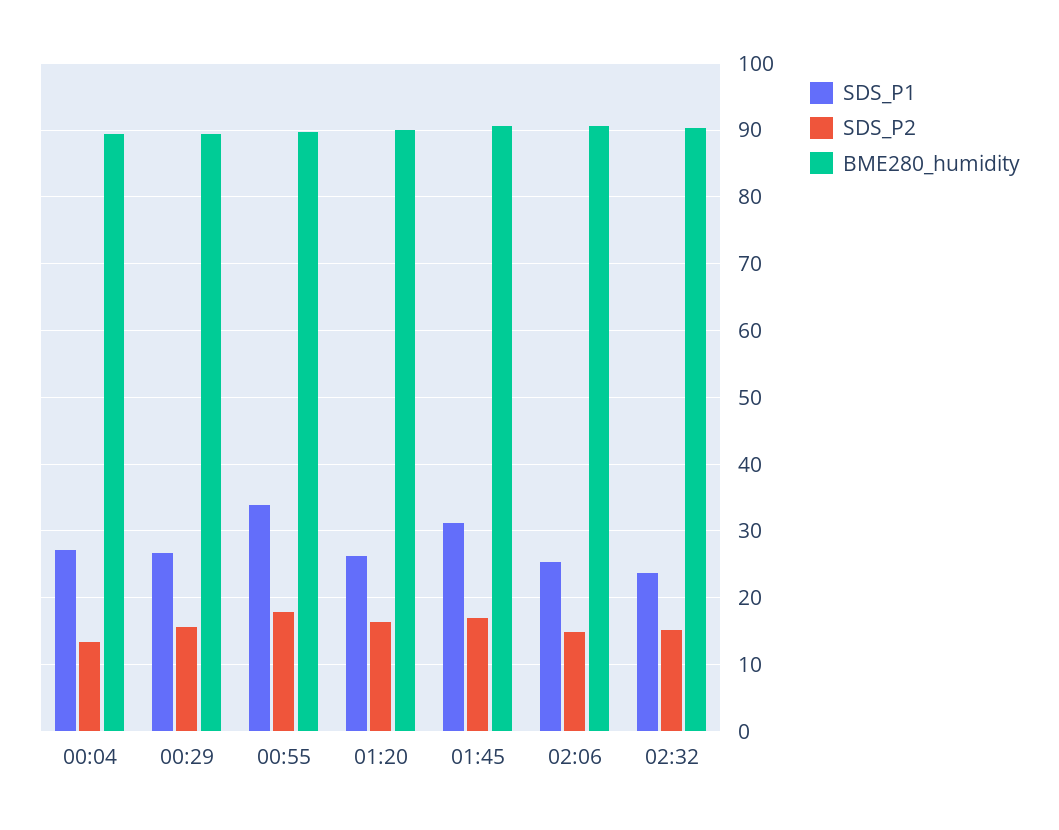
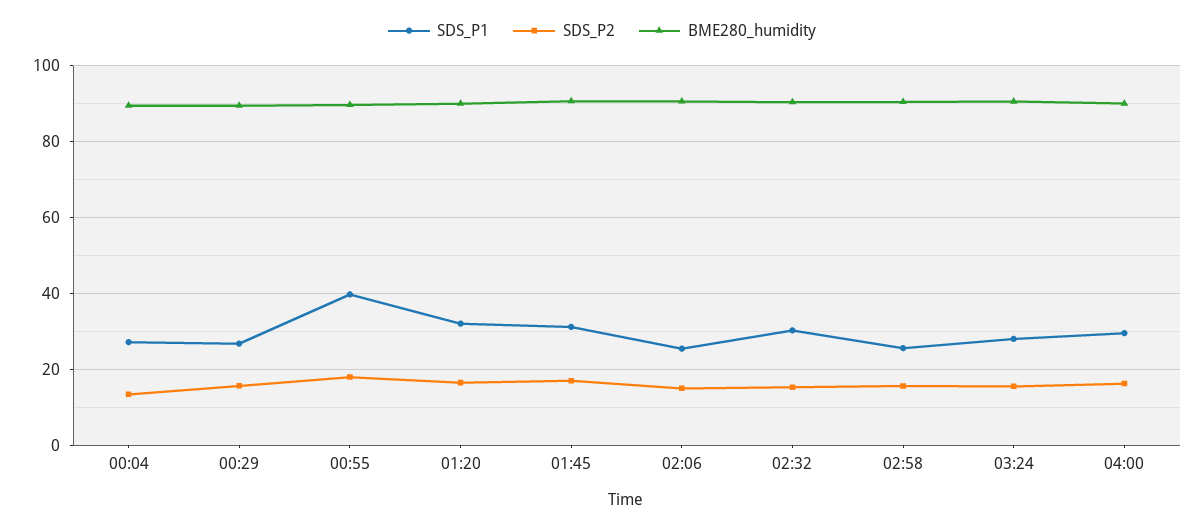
SDS_P1, 00:55: 34 -> 40
SDS_P1, 01:20: 26 -> 32
SDS_P1, 02:32: 24 -> 30
SDS_P1, 02:58: none -> 26
SDS_P2, 02:58: none -> 16
BME280_humidity, 02:58: none -> 90
SDS_P1, 03:24: none -> 28
SDS_P2, 03:24: none -> 16
BME280_humidity, 03:24: none -> 90
SDS_P1, 04:00: none -> 30
SDS_P2, 04:00: none -> 16
BME280_humidity, 04:00: none -> 90

